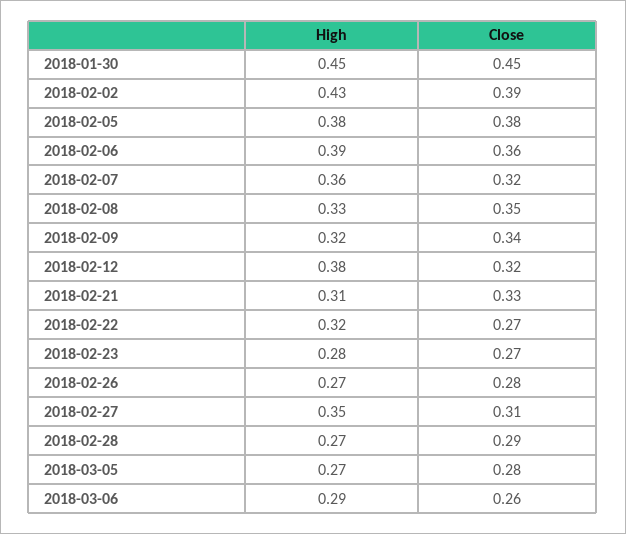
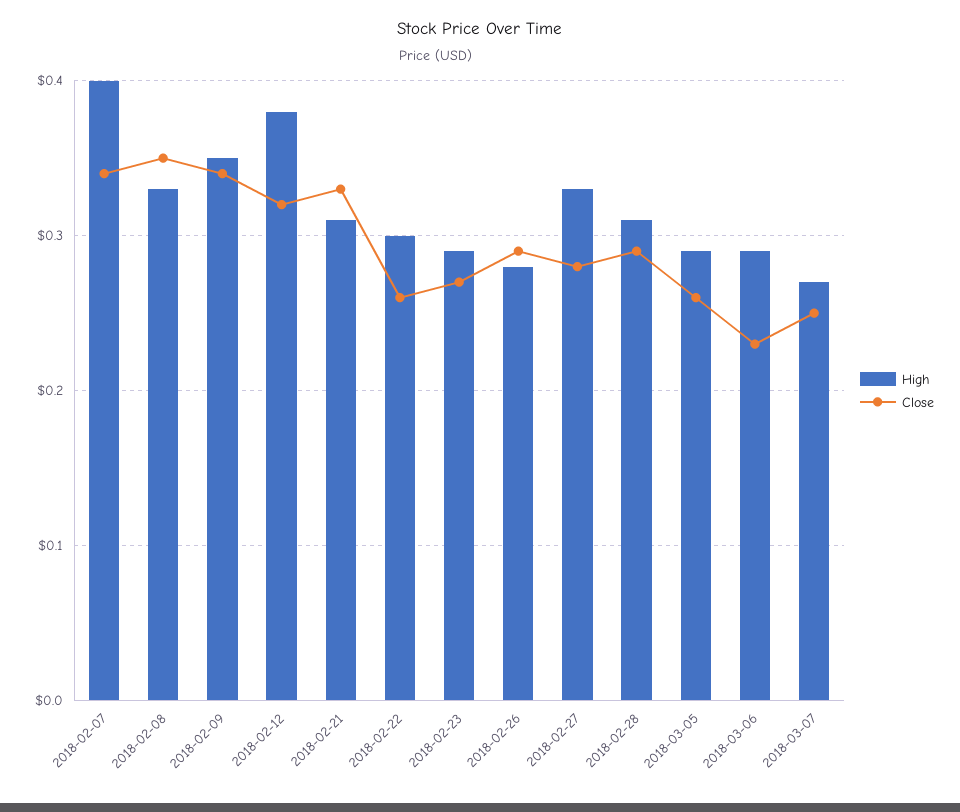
High, 2018-01-30: 0.45 -> none
Close, 2018-01-30: 0.45 -> none
High, 2018-02-02: 0.43 -> none
Close, 2018-02-02: 0.39 -> none
High, 2018-02-05: 0.38 -> none
Close, 2018-02-05: 0.38 -> none
High, 2018-02-06: 0.39 -> none
Close, 2018-02-06: 0.36 -> none
High, 2018-02-07: 0.36 -> 0.4
Close, 2018-02-07: 0.32 -> 0.34
High, 2018-02-09: 0.32 -> 0.35
High, 2018-02-22: 0.32 -> 0.3
Close, 2018-02-22: 0.27 -> 0.26
High, 2018-02-23: 0.28 -> 0.29
High, 2018-02-26: 0.27 -> 0.28
Close, 2018-02-26: 0.28 -> 0.29
High, 2018-02-27: 0.35 -> 0.33
Close, 2018-02-27: 0.31 -> 0.28
High, 2018-02-28: 0.27 -> 0.31
High, 2018-03-05: 0.27 -> 0.29
Close, 2018-03-05: 0.28 -> 0.26
Close, 2018-03-06: 0.26 -> 0.23
High, 2018-03-07: none -> 0.27
Close, 2018-03-07: none -> 0.25

